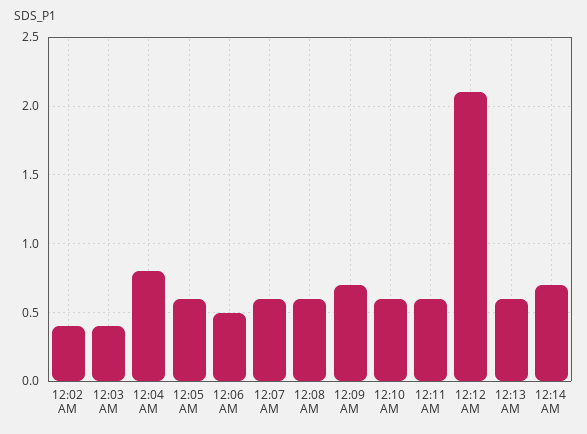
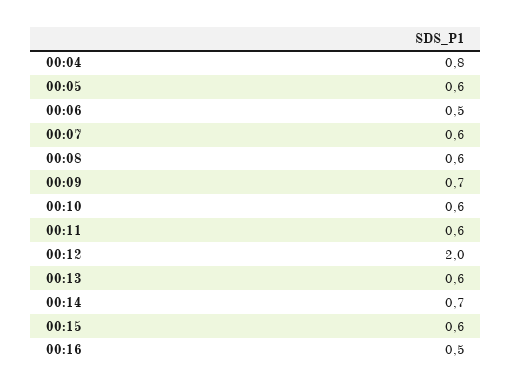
12:02 AM: 0.4 -> none
12:03 AM: 0.4 -> none
12:12 AM: 2.1 -> 2
00:15: none -> 0.6
00:16: none -> 0.5

